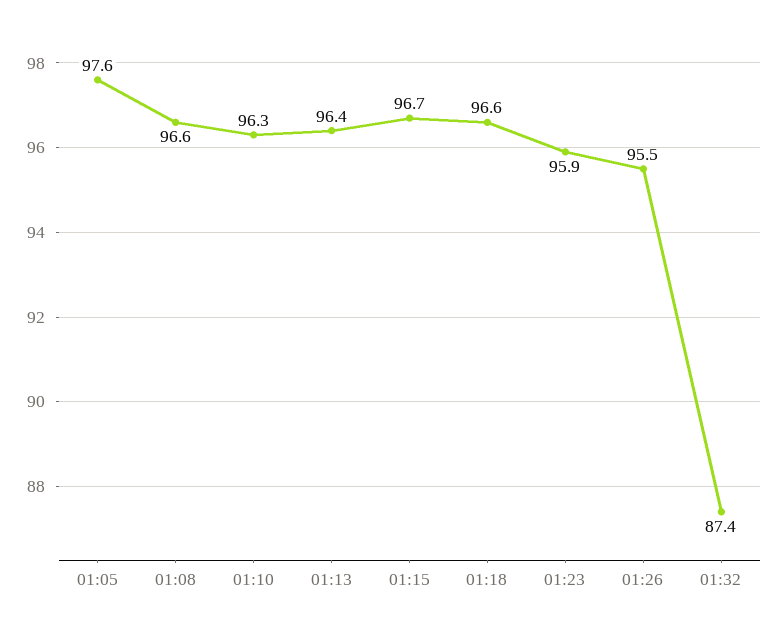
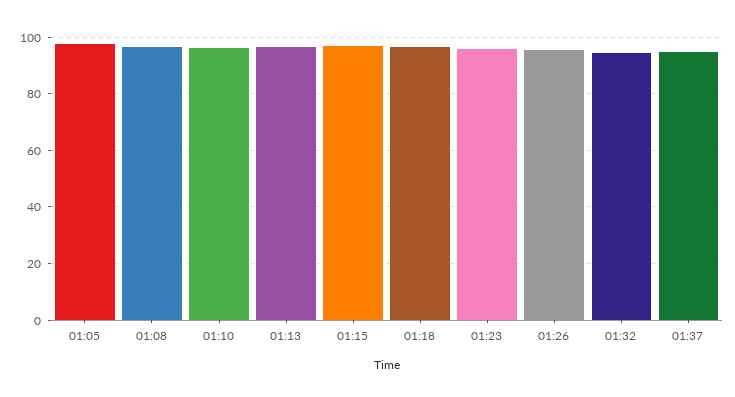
01:32: 87.4 -> 95
01:37: none -> 95

